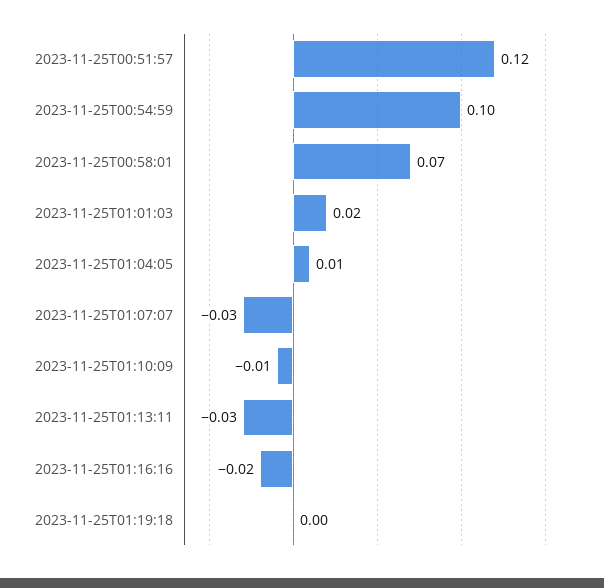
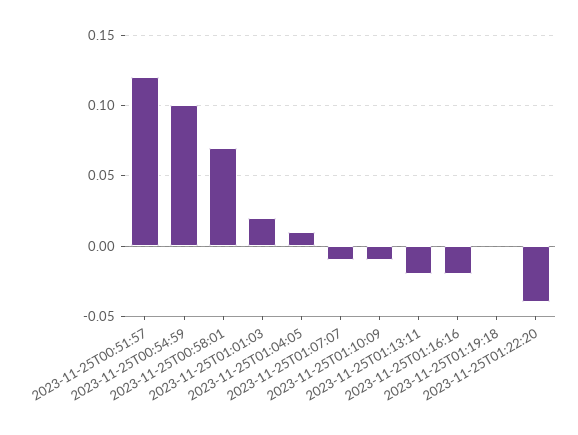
2023-11-25T01:07:07: -0.03 -> -0.01
2023-11-25T01:13:11: -0.03 -> -0.02
2023-11-25T01:22:20: none -> -0.04

